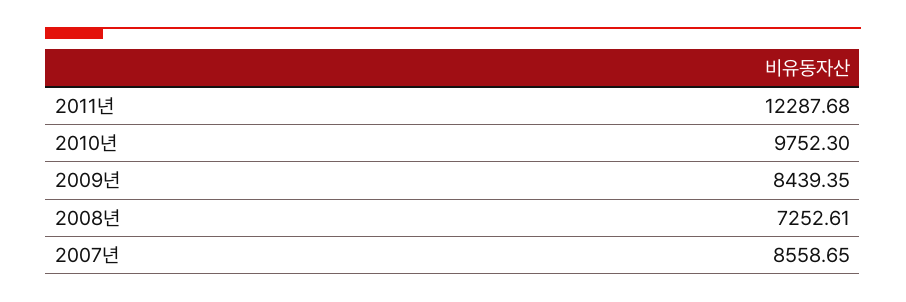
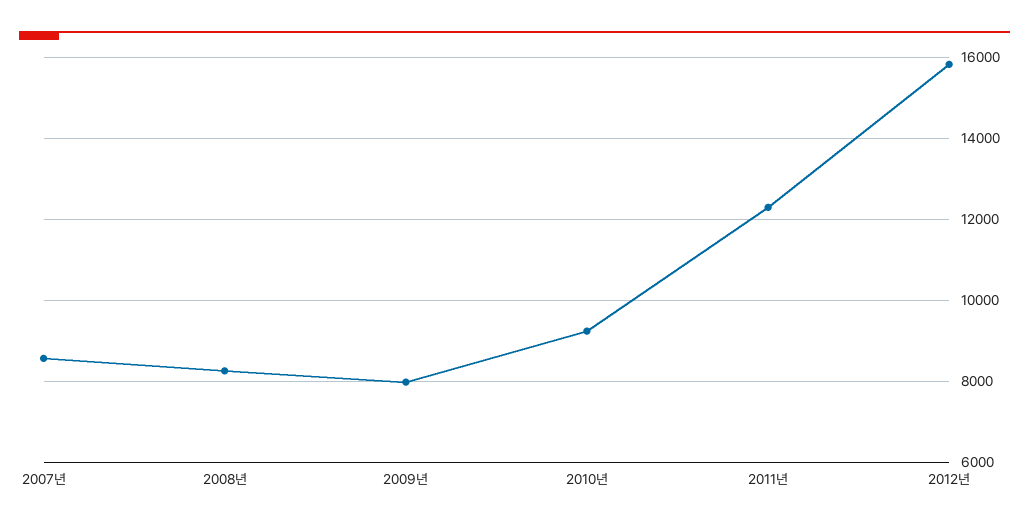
2010년: 9752.3 -> 9200
2009년: 8439.35 -> 8000
2008년: 7252.61 -> 8200
2012년: none -> 15800

